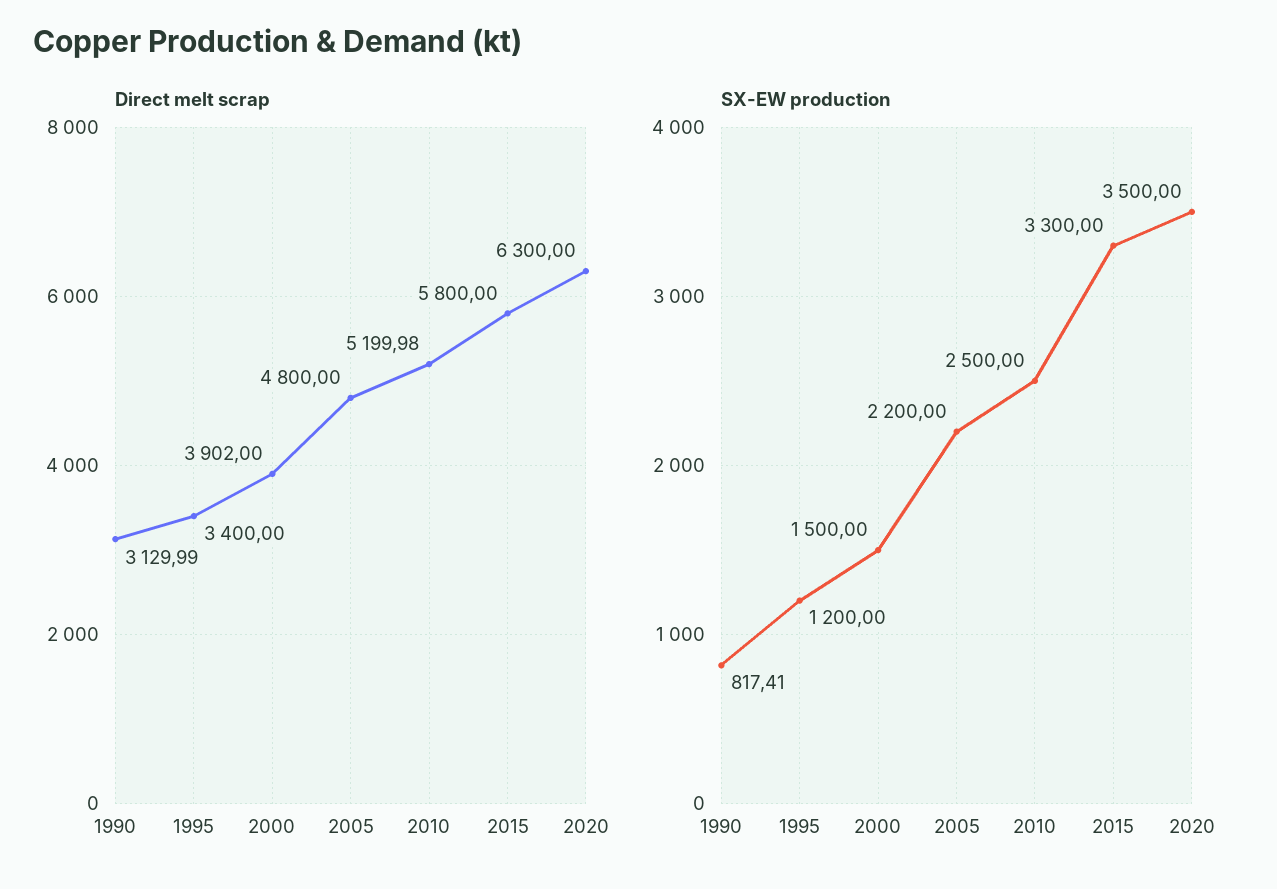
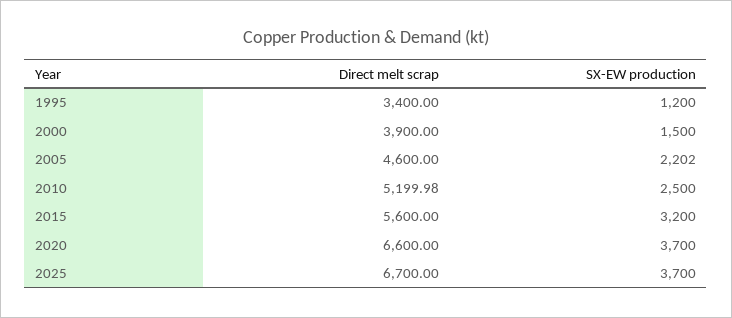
Direct melt scrap, 1990: 3129.99 -> none
Direct melt scrap, 2000: 3902 -> 3900
Direct melt scrap, 2005: 4800 -> 4600
Direct melt scrap, 2015: 5800 -> 5600
Direct melt scrap, 2020: 6300 -> 6600
SX-EW production, 1990: 817.41 -> none
SX-EW production, 2005: 2200 -> 2202
SX-EW production, 2015: 3300 -> 3200
SX-EW production, 2020: 3500 -> 3700
Direct melt scrap, 2025: none -> 6700
SX-EW production, 2025: none -> 3700

